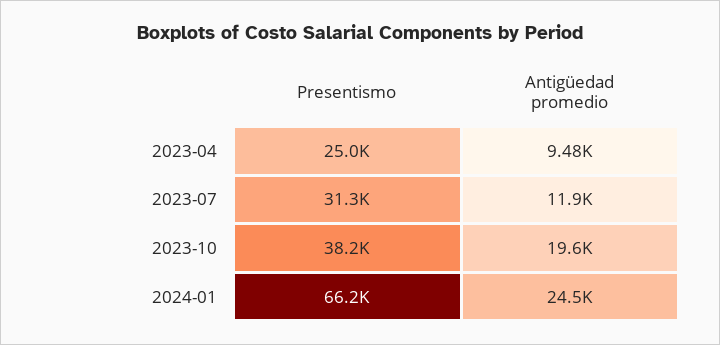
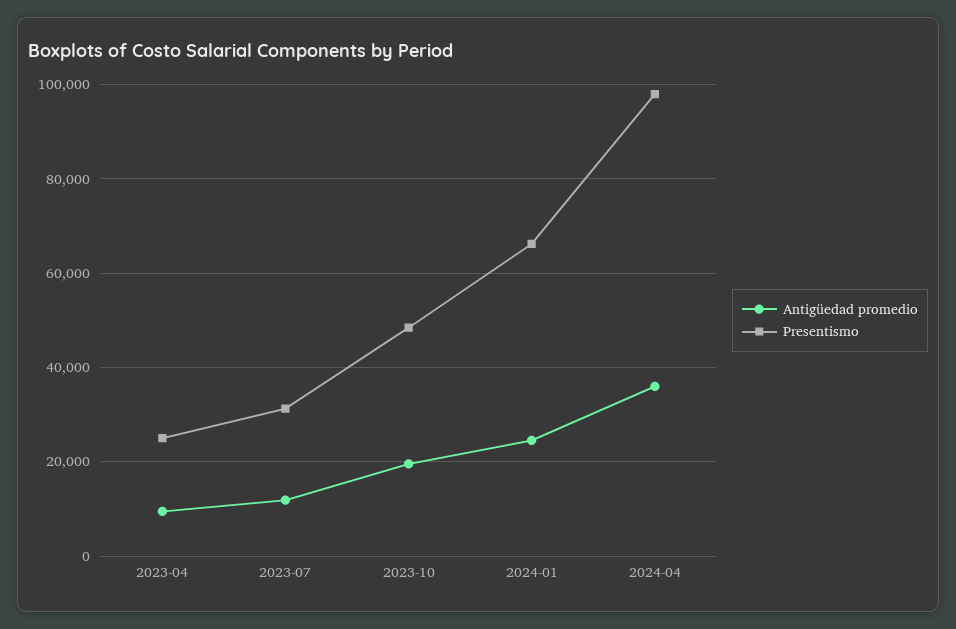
Presentismo, 2023-10: 38200 -> 48000
Antigüedad promedio, 2024-04: none -> 36000
Presentismo, 2024-04: none -> 98000

